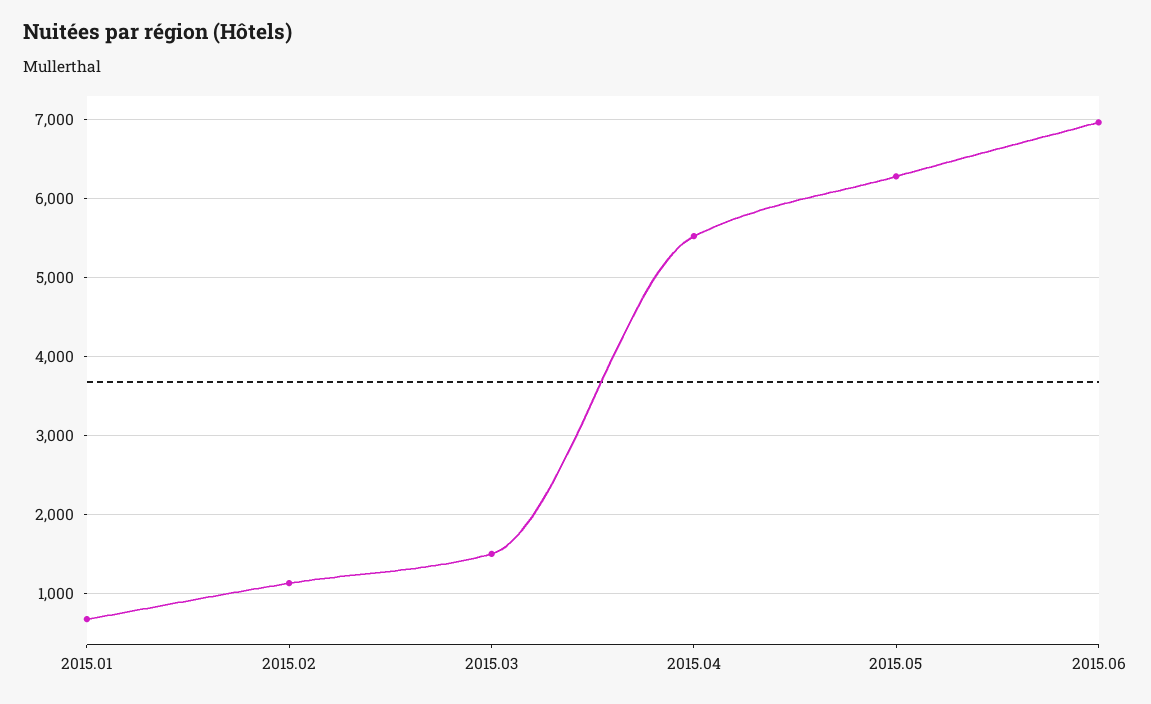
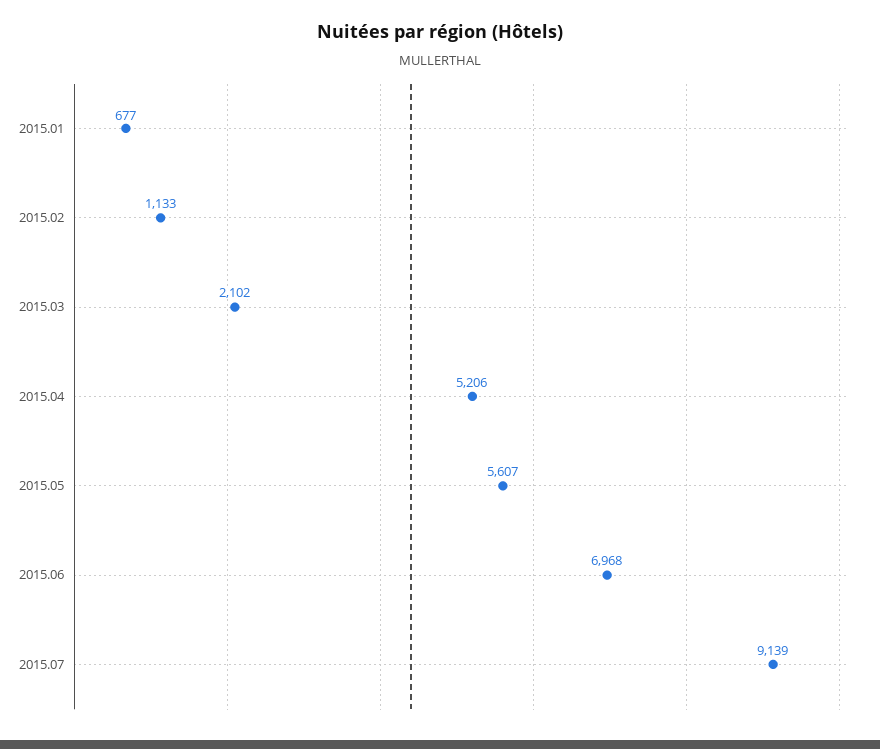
2015.03: 1500 -> 2102
2015.04: 5500 -> 5206
2015.05: 6300 -> 5607
2015.07: none -> 9139

